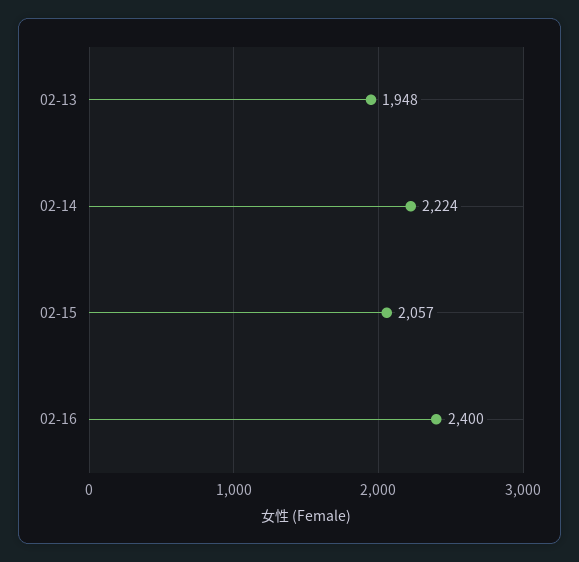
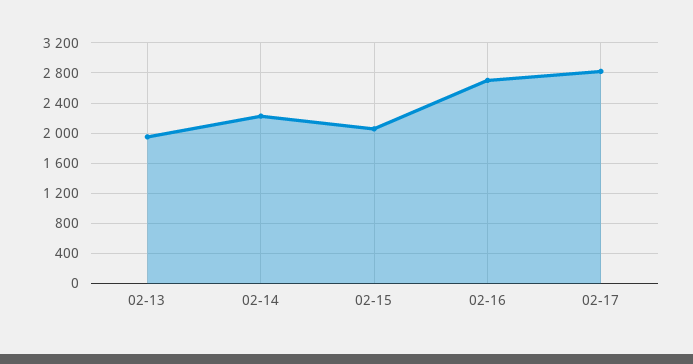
02-16: 2400 -> 2700
02-17: none -> 2800

